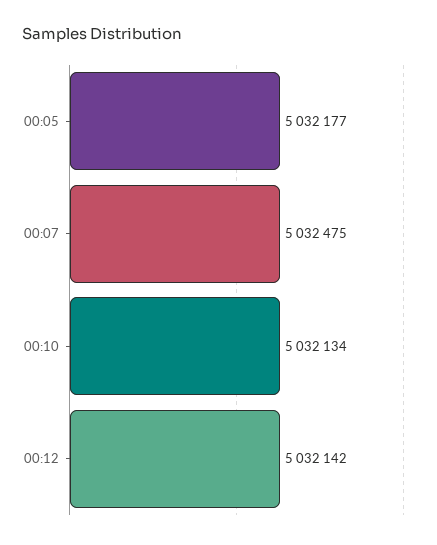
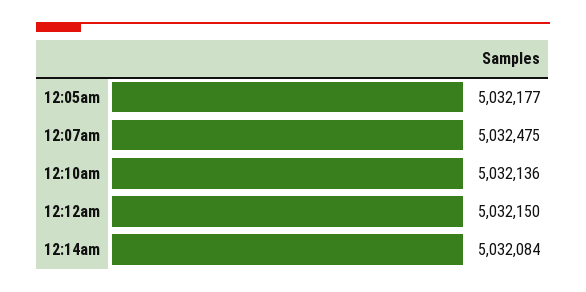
00:10: 5032134 -> 5032136
00:12: 5032142 -> 5032150
12:14am: none -> 5032084

